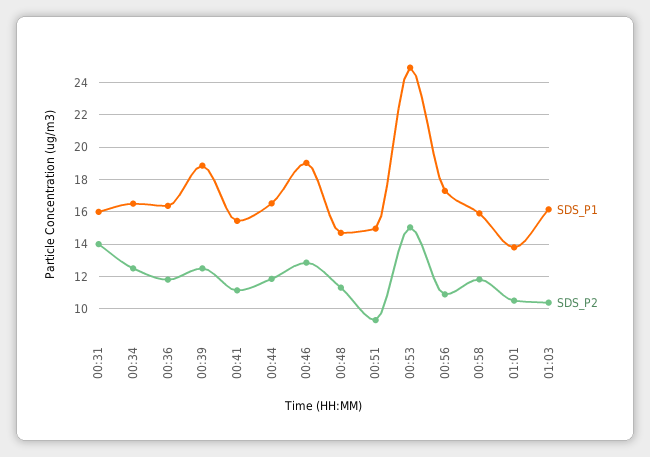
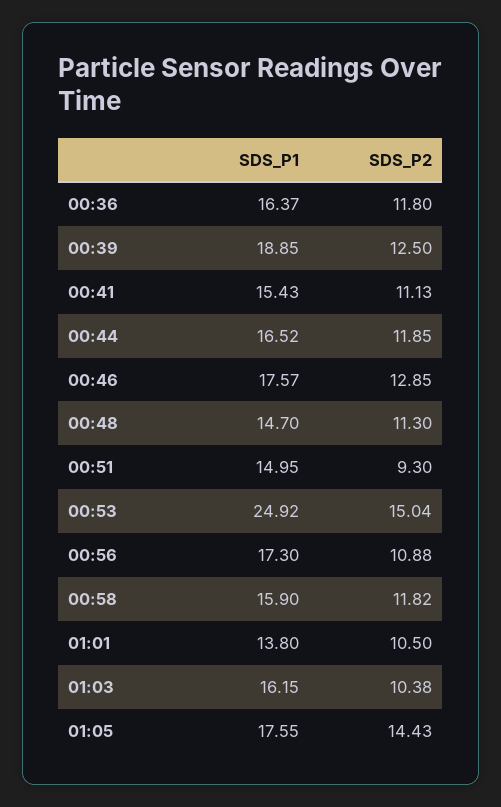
SDS_P1, 00:31: 16 -> none
SDS_P2, 00:31: 14 -> none
SDS_P1, 00:34: 16.5 -> none
SDS_P2, 00:34: 12.5 -> none
SDS_P1, 00:46: 19 -> 17.57
SDS_P1, 01:05: none -> 17.55
SDS_P2, 01:05: none -> 14.43

